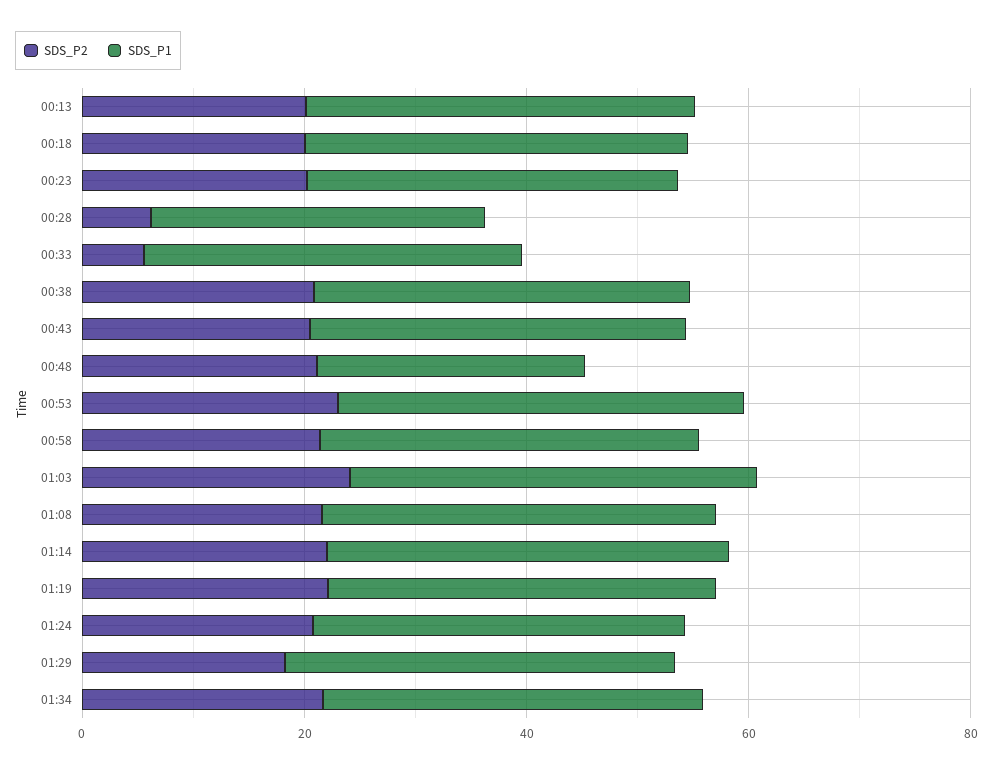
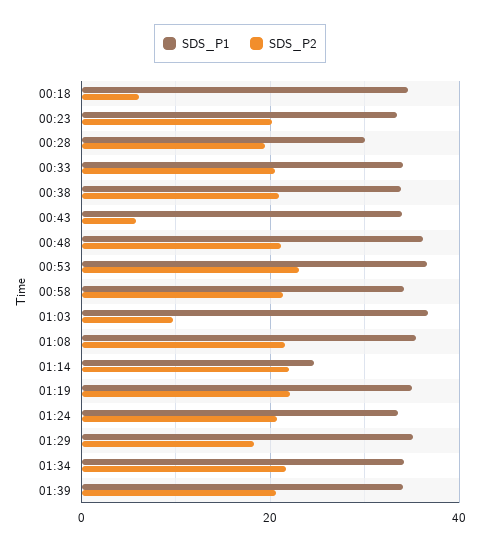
SDS_P2, 00:13: 20 -> none
SDS_P1, 00:13: 35 -> none
SDS_P2, 00:18: 20 -> 6
SDS_P2, 00:28: 5 -> 20
SDS_P2, 00:33: 5 -> 20
SDS_P2, 00:43: 20 -> 6
SDS_P1, 00:48: 25 -> 36
SDS_P2, 01:03: 25 -> 10
SDS_P1, 01:14: 35 -> 24
SDS_P1, 01:39: none -> 34
SDS_P2, 01:39: none -> 20

